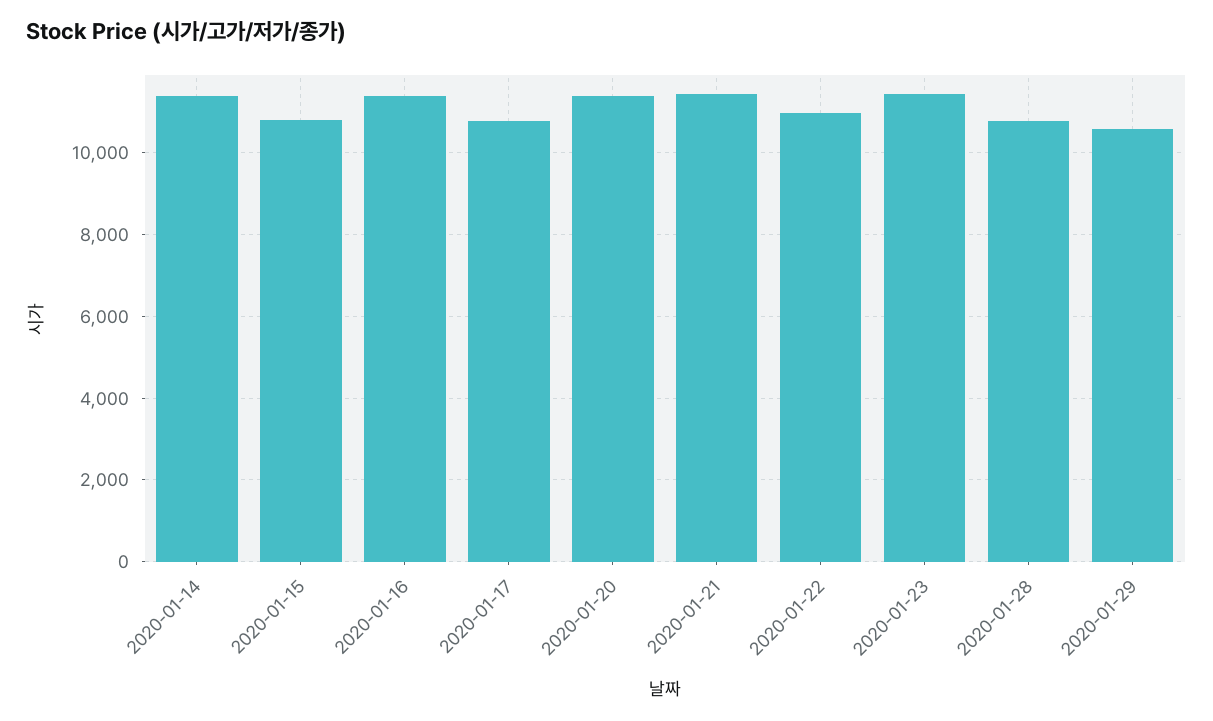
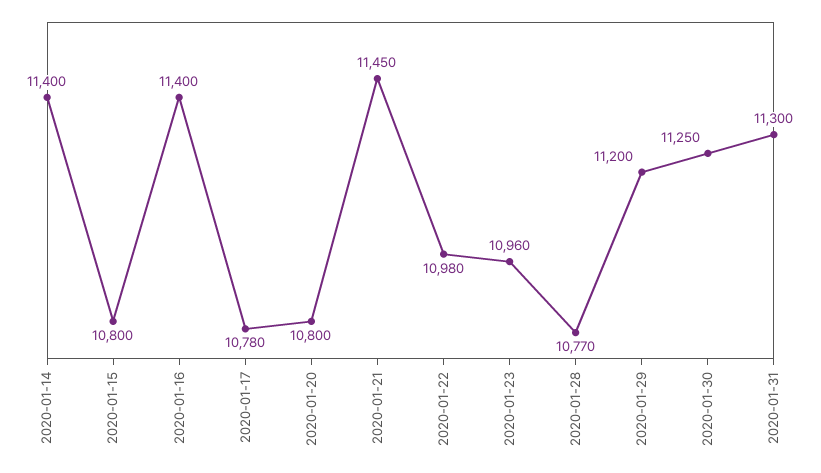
2020-01-20: 11400 -> 10800
2020-01-23: 11400 -> 10960
2020-01-29: 10600 -> 11200
2020-01-30: none -> 11250
2020-01-31: none -> 11300

